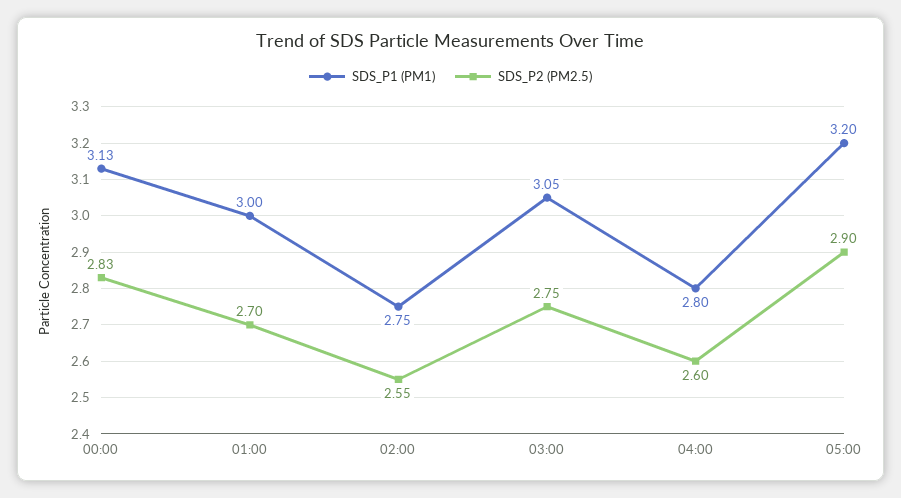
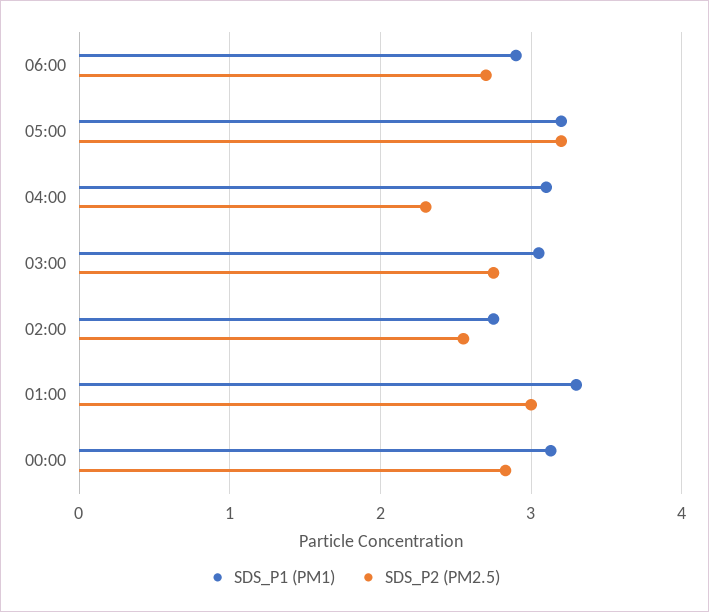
SDS_P1 (PM1), 01:00: 3 -> 3.3
SDS_P2 (PM2.5), 01:00: 2.7 -> 3
SDS_P1 (PM1), 04:00: 2.8 -> 3.1
SDS_P2 (PM2.5), 04:00: 2.6 -> 2.3
SDS_P2 (PM2.5), 05:00: 2.9 -> 3.2
SDS_P1 (PM1), 06:00: none -> 2.9
SDS_P2 (PM2.5), 06:00: none -> 2.7

